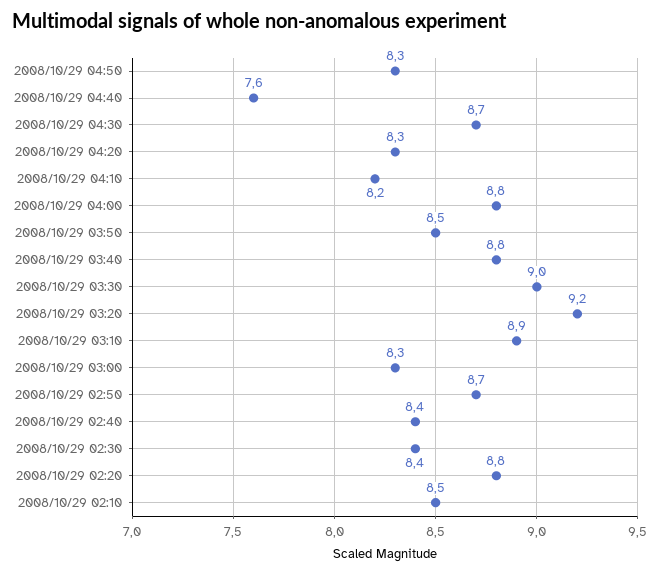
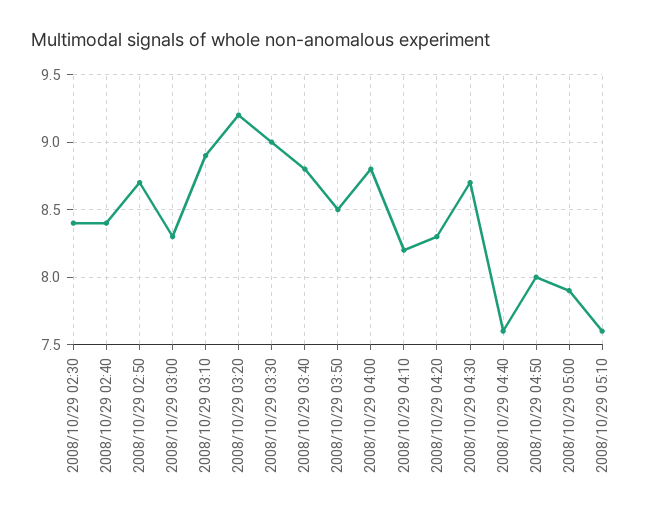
2008/10/29 04:50: 8.3 -> 8
2008/10/29 02:20: 8.8 -> none
2008/10/29 02:10: 8.5 -> none
2008/10/29 05:00: none -> 7.9
2008/10/29 05:10: none -> 7.6

